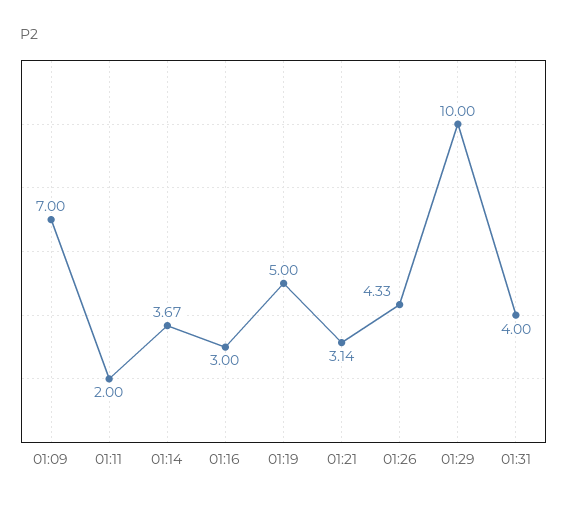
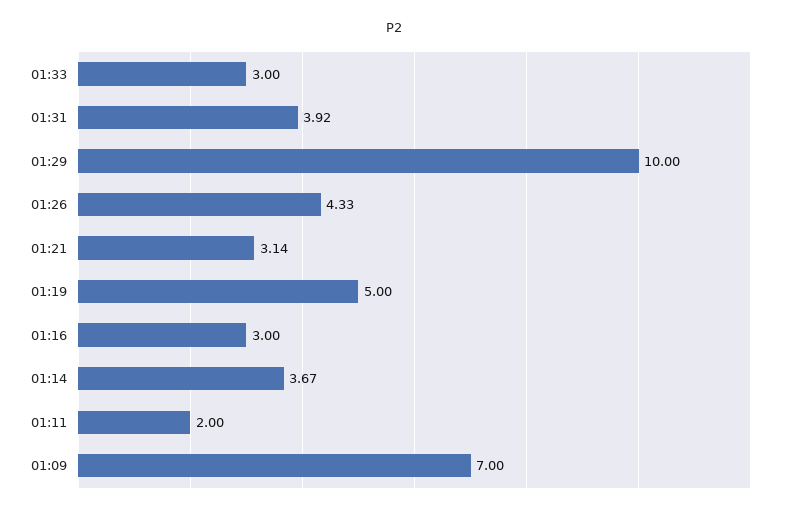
01:31: 4 -> 3.92
01:33: none -> 3

